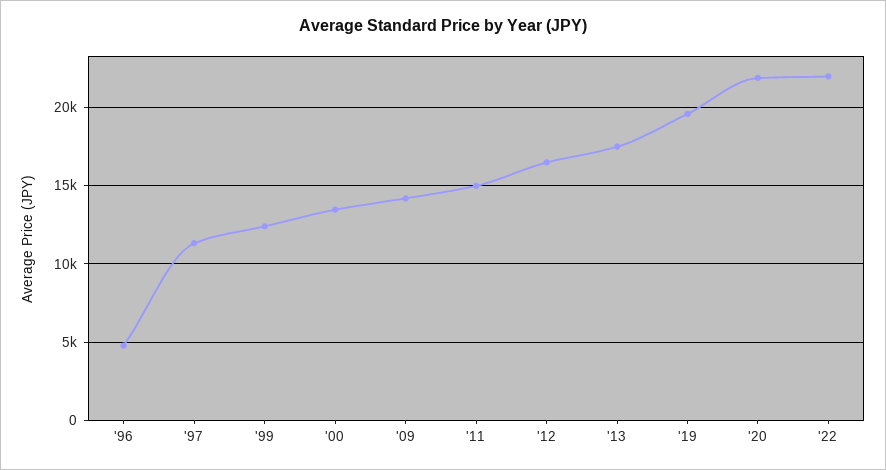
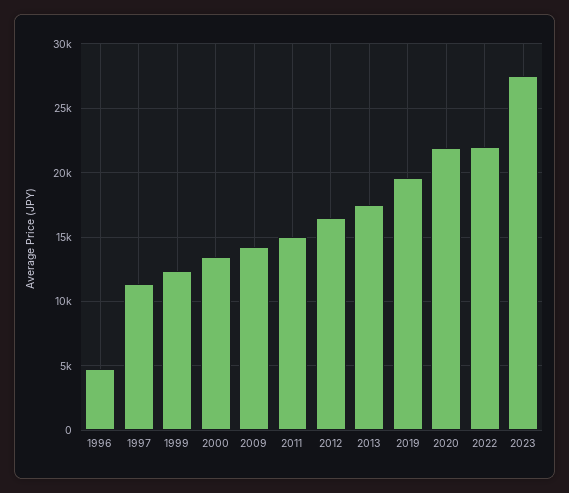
2023: none -> 27500

